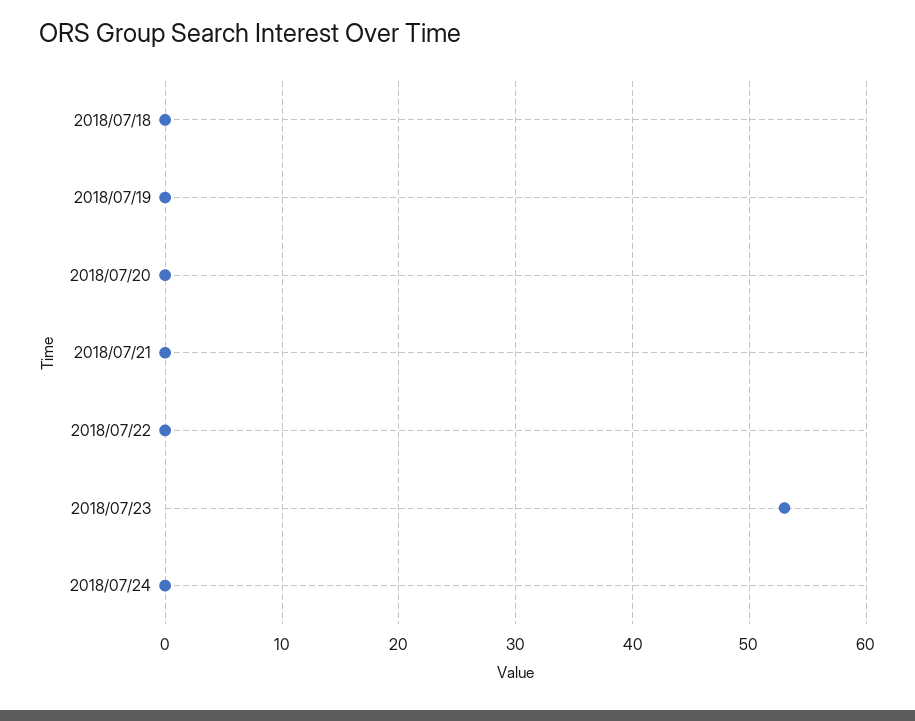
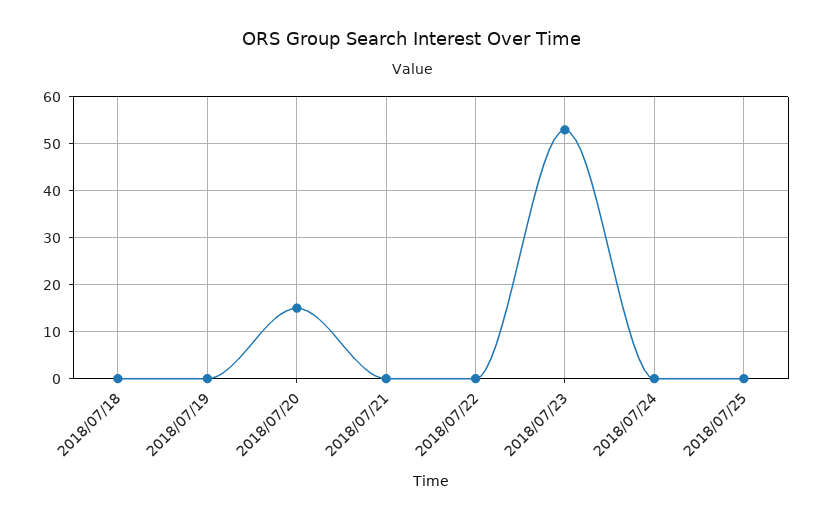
2018/07/20: 0 -> 15
2018/07/25: none -> 0

